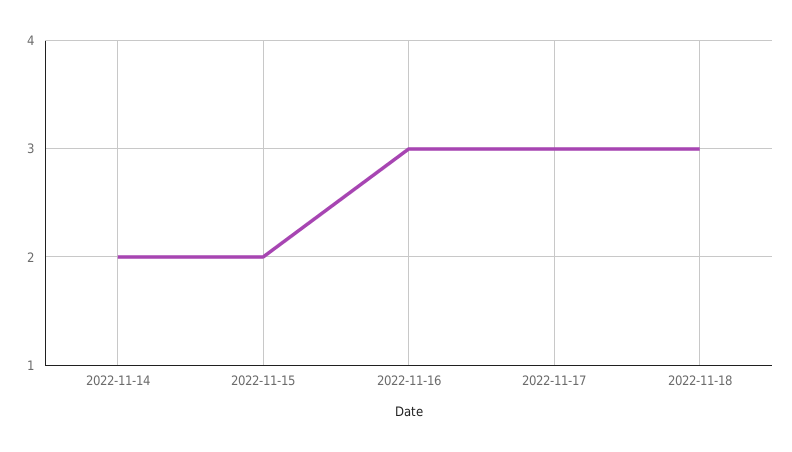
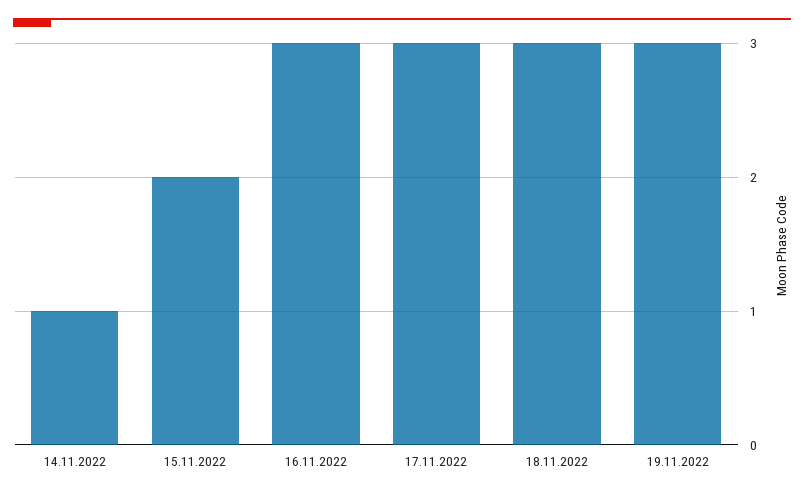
2022-11-14: 2 -> 1
19.11.2022: none -> 3

